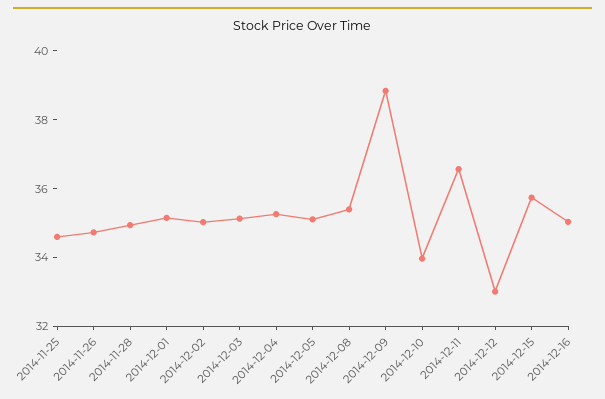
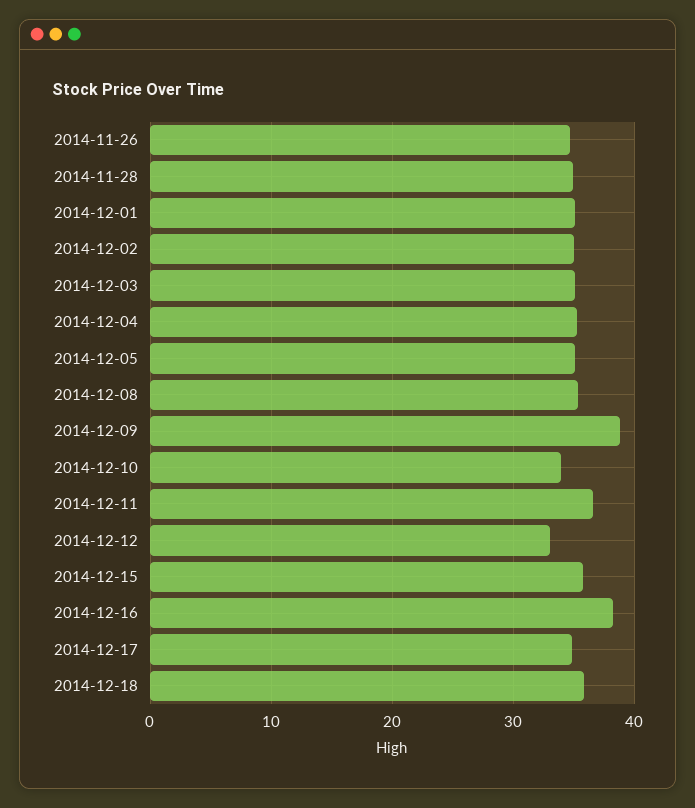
2014-11-25: 34.5 -> none
2014-12-16: 35 -> 38
2014-12-17: none -> 35
2014-12-18: none -> 36

